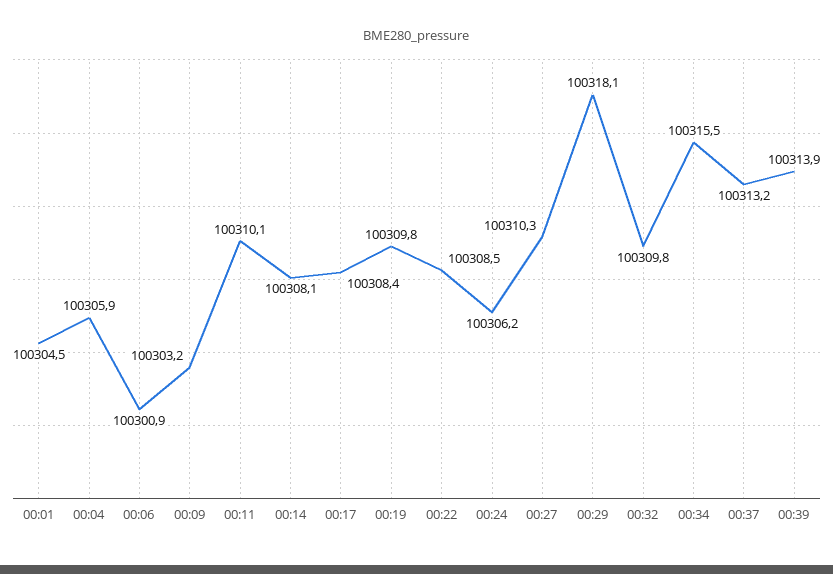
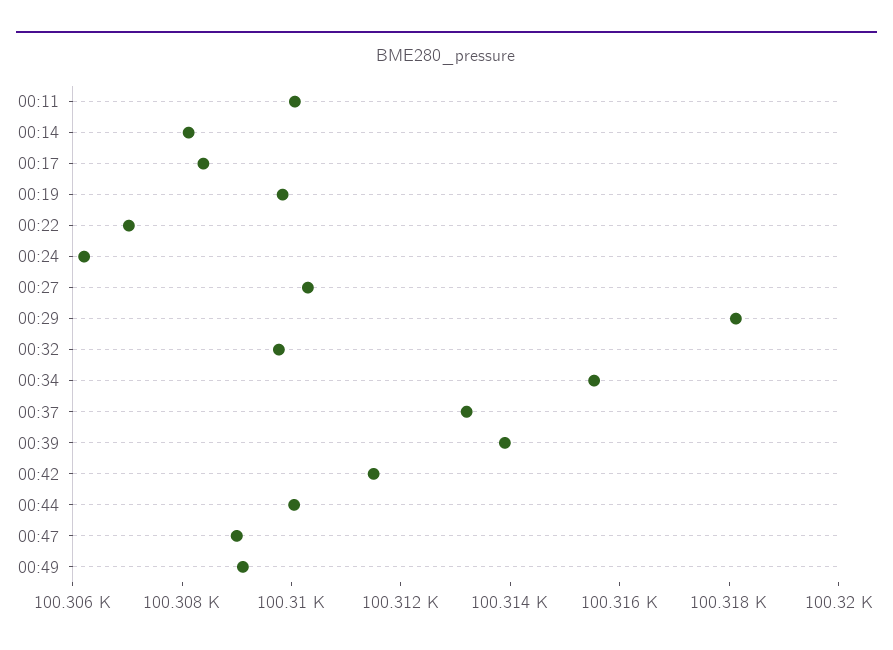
00:01: 100304.5 -> none
00:04: 100305.9 -> none
00:06: 100300.9 -> none
00:09: 100303.2 -> none
00:22: 100308.5 -> 100307
00:42: none -> 100311.5
00:44: none -> 100310
00:47: none -> 100309
00:49: none -> 100309

